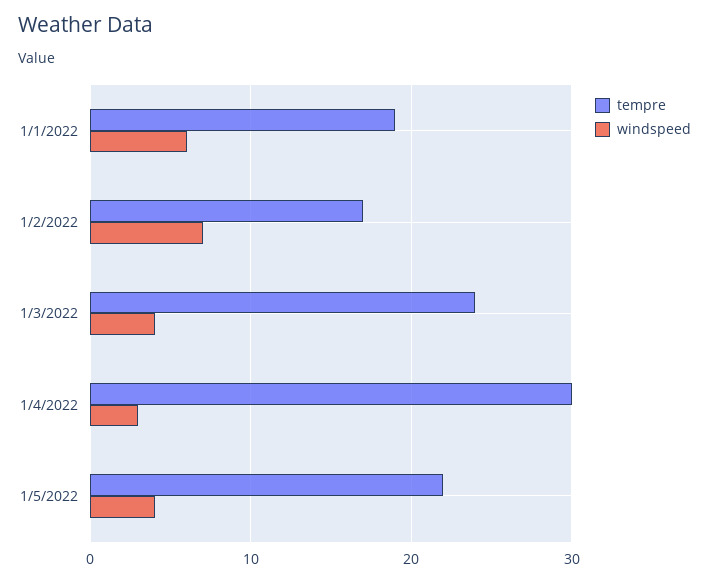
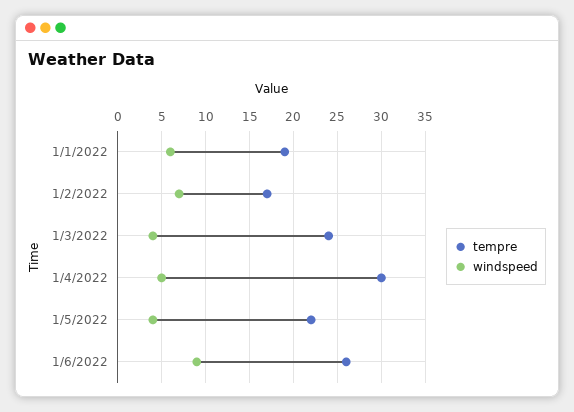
windspeed, 1/4/2022: 3 -> 5
tempre, 1/6/2022: none -> 26
windspeed, 1/6/2022: none -> 9

